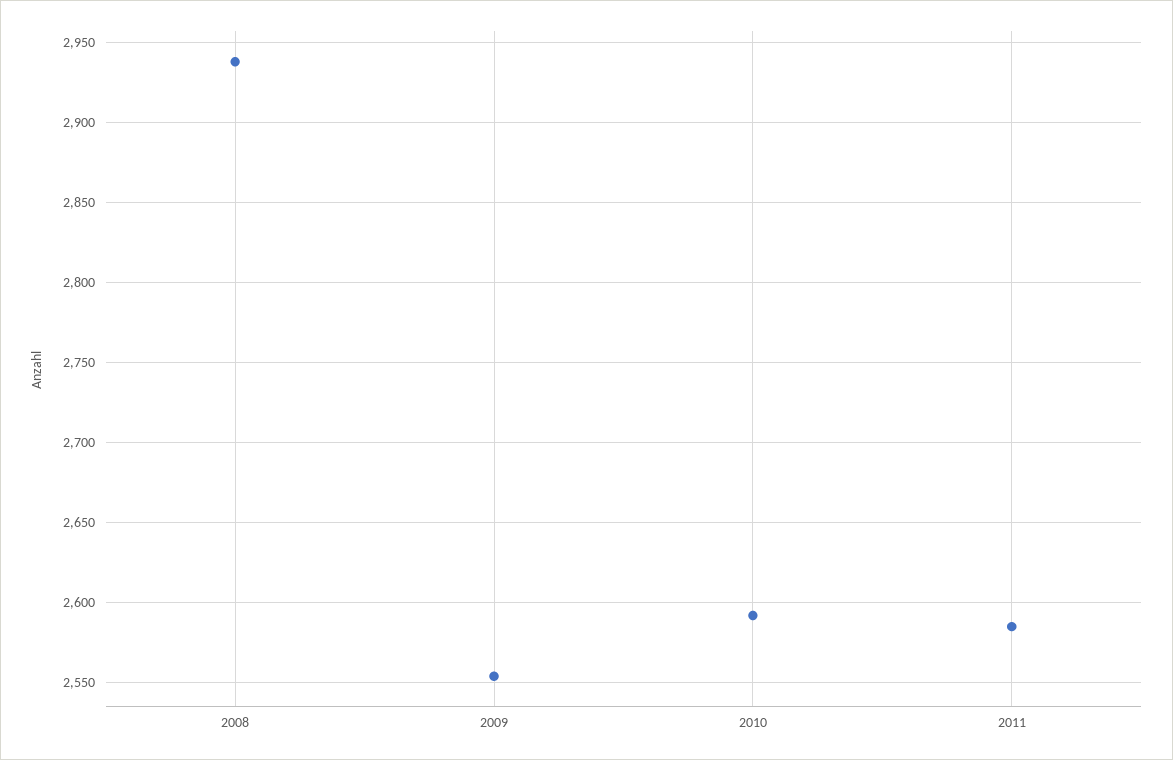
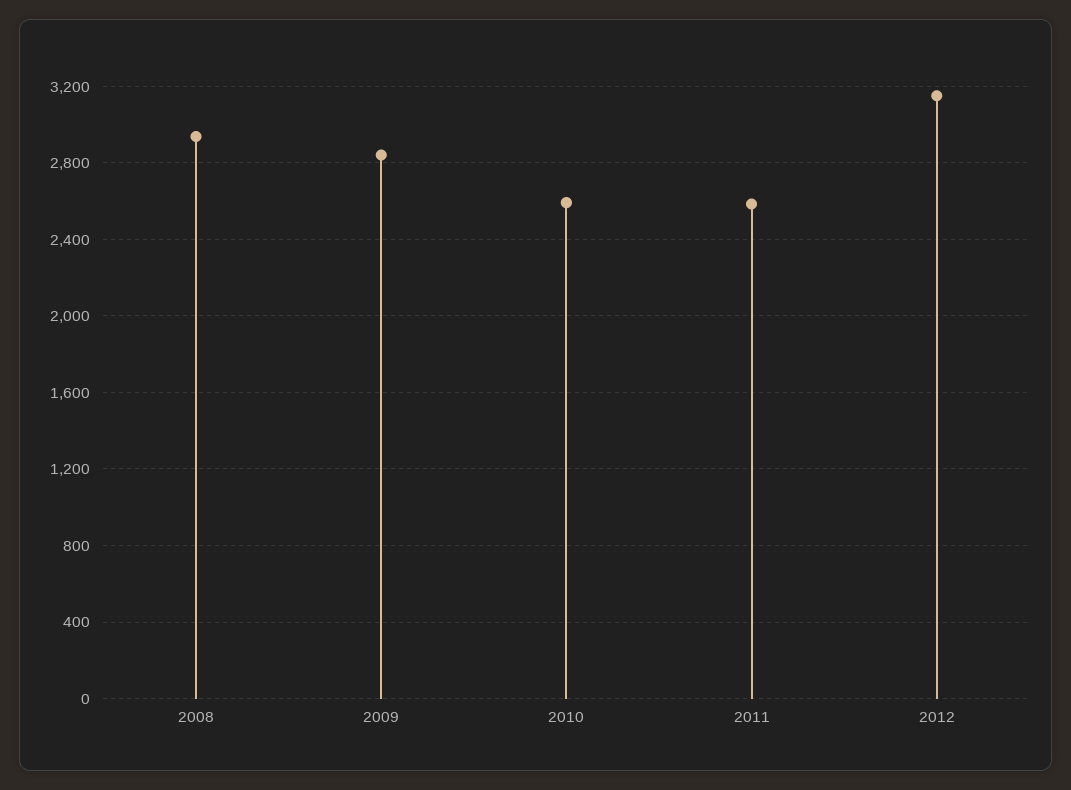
2009: 2555 -> 2850
2012: none -> 3150

